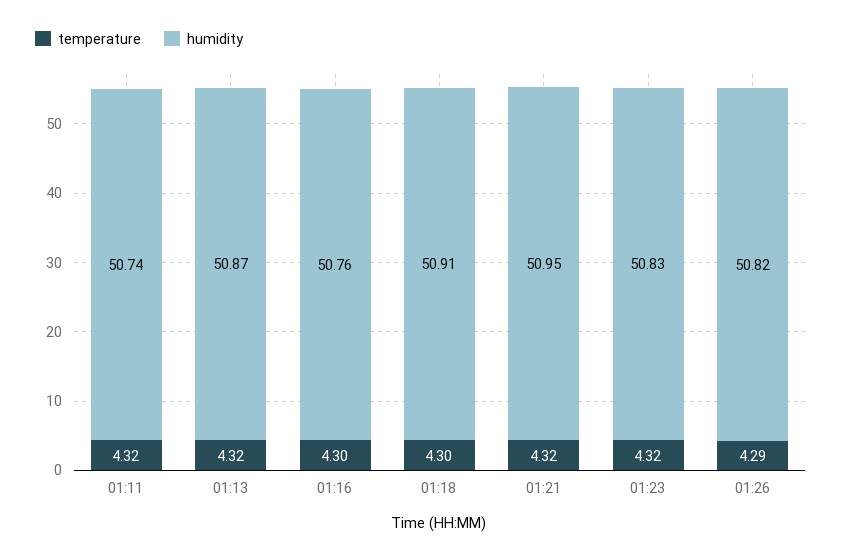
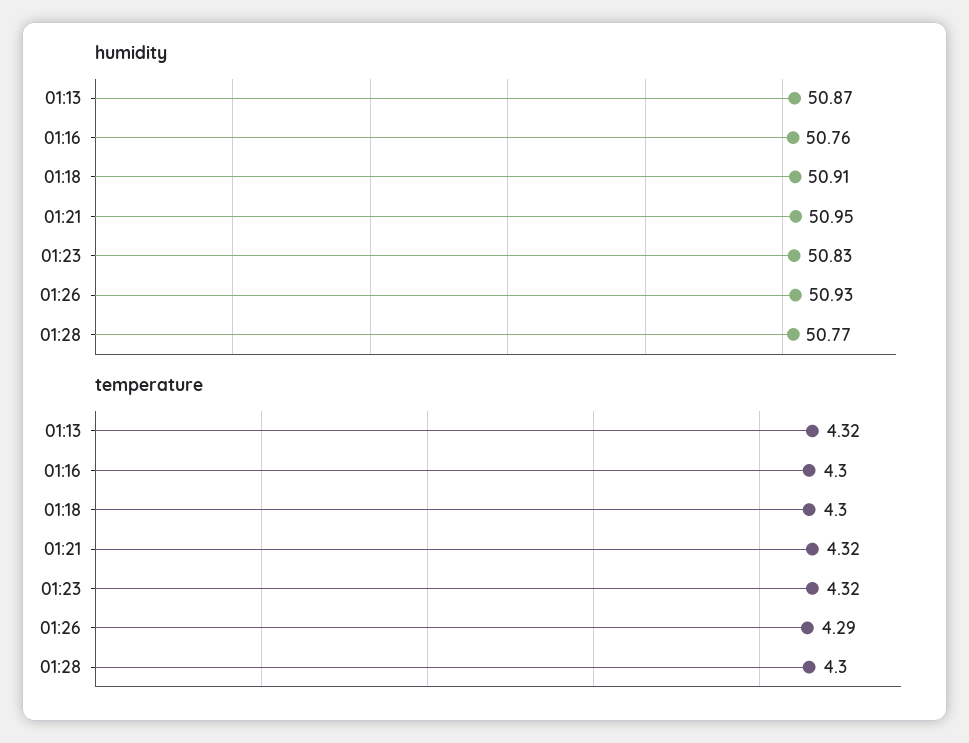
temperature, 01:11: 4.32 -> none
humidity, 01:11: 50.74 -> none
humidity, 01:26: 50.82 -> 50.93
humidity, 01:28: none -> 50.77
temperature, 01:28: none -> 4.3

